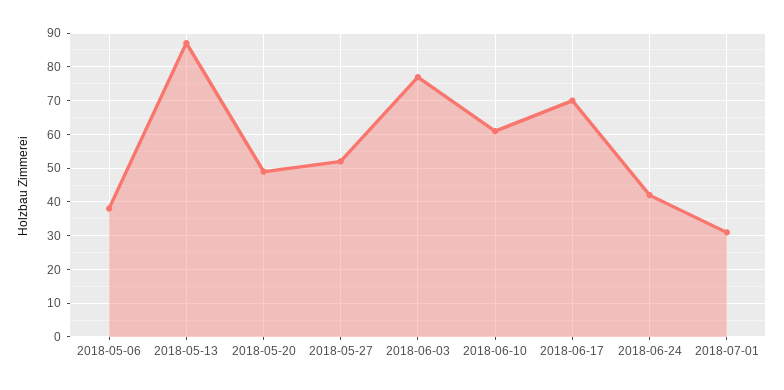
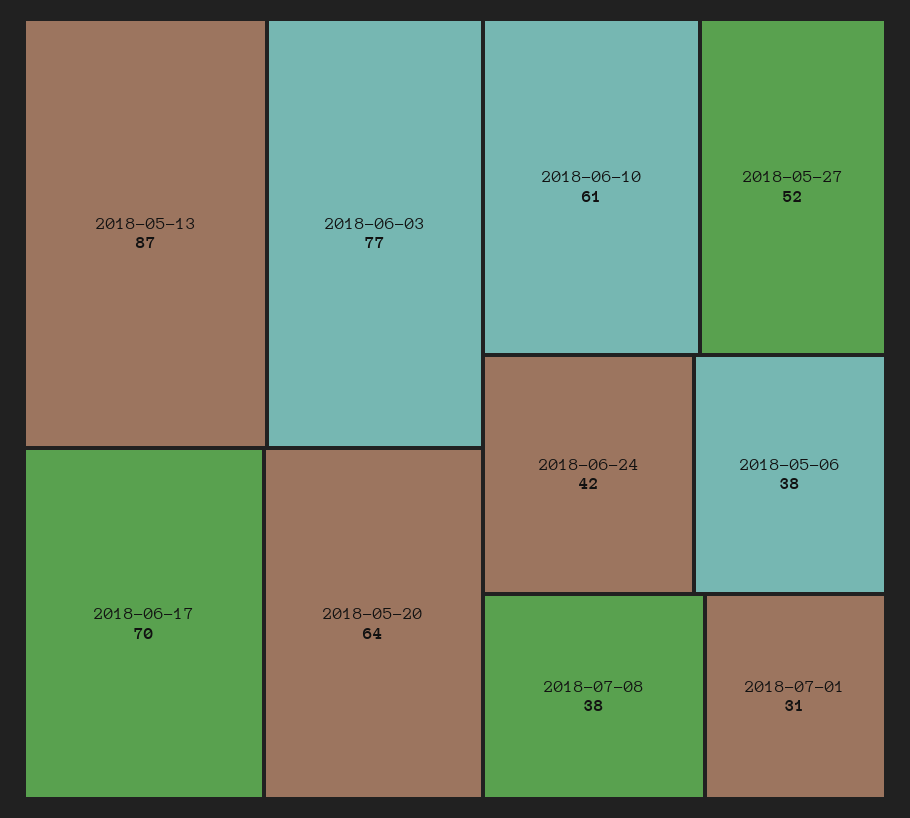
2018-05-20: 50 -> 64
2018-07-08: none -> 38

